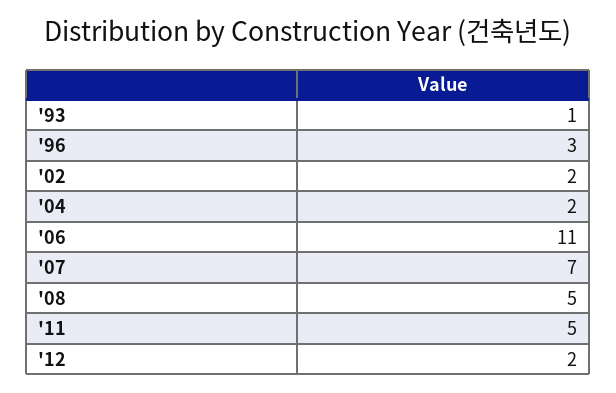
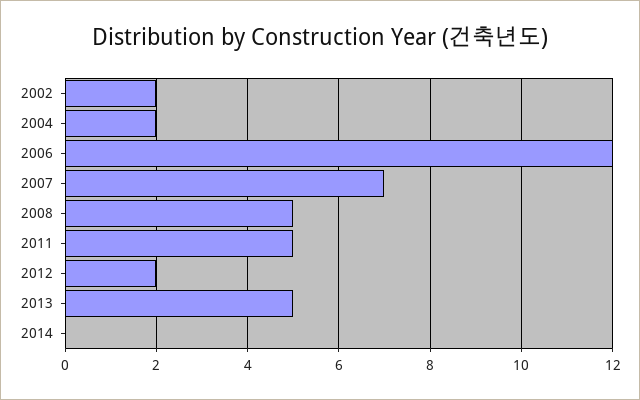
'93: 1 -> none
'96: 3 -> none
'06: 11 -> 12
2013: none -> 5
2014: none -> 0

